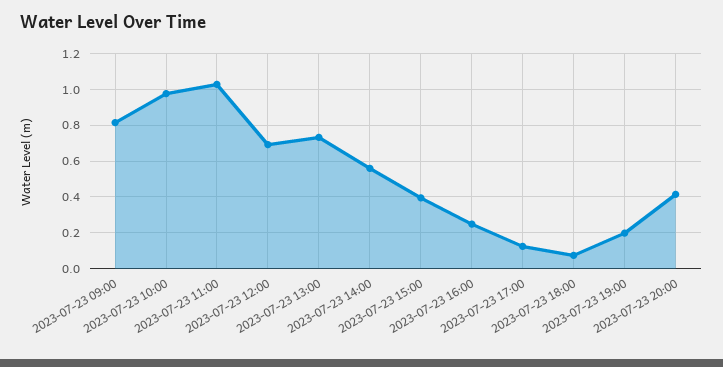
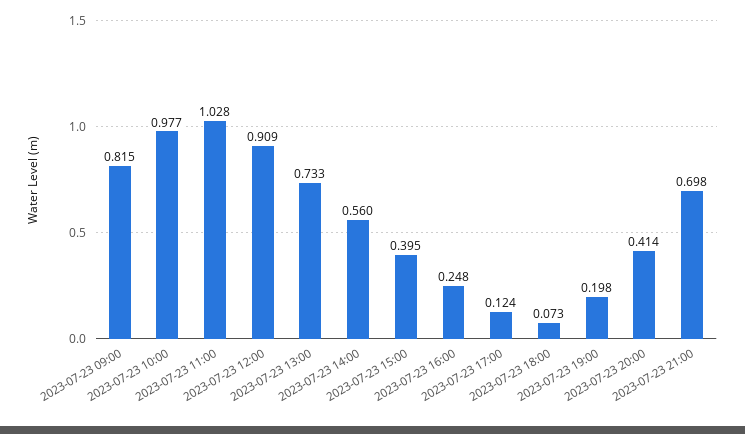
2023-07-23 12:00: 0.7 -> 0.909
2023-07-23 21:00: none -> 0.698

